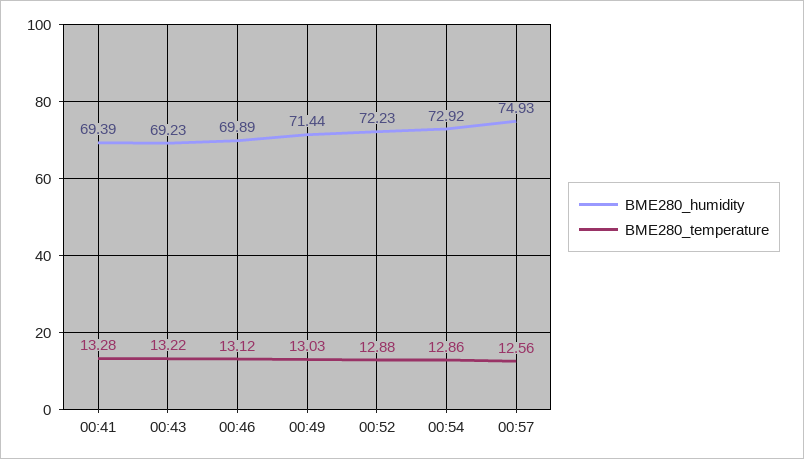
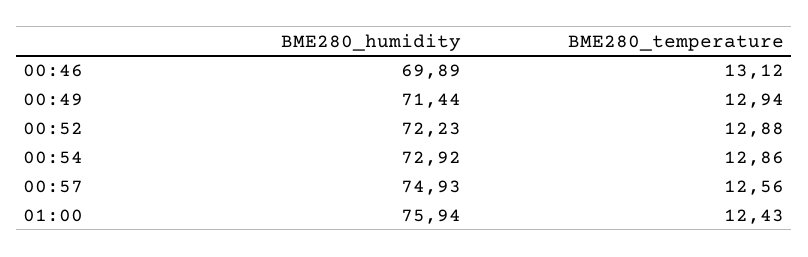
BME280_humidity, 00:41: 69.39 -> none
BME280_temperature, 00:41: 13.28 -> none
BME280_humidity, 00:43: 69.23 -> none
BME280_temperature, 00:43: 13.22 -> none
BME280_temperature, 00:49: 13.03 -> 12.94
BME280_humidity, 01:00: none -> 75.94
BME280_temperature, 01:00: none -> 12.43

